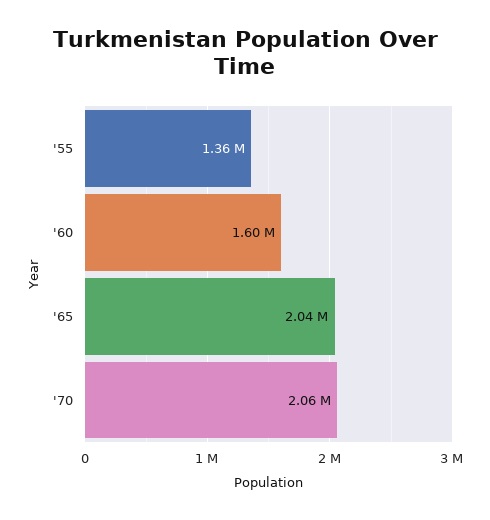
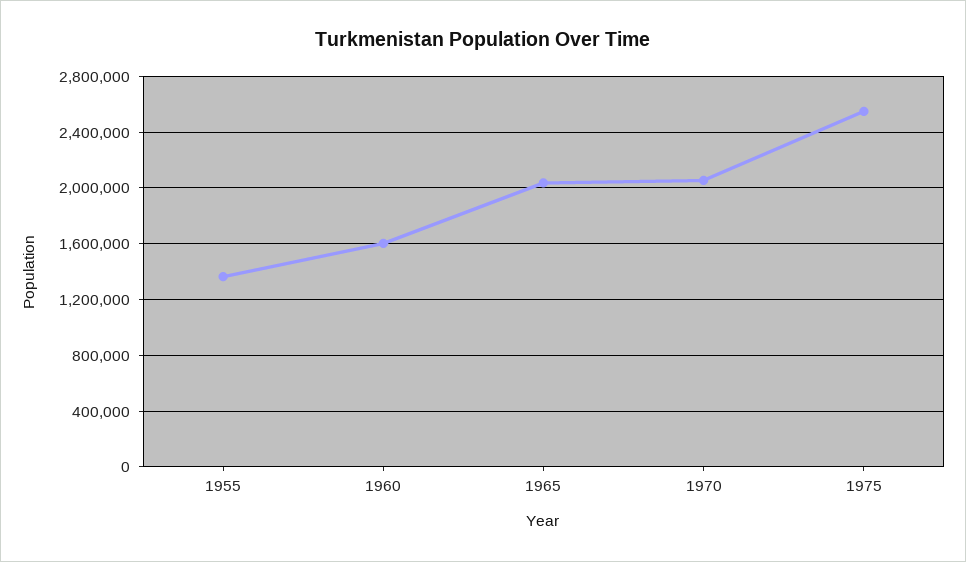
1975: none -> 2550000

